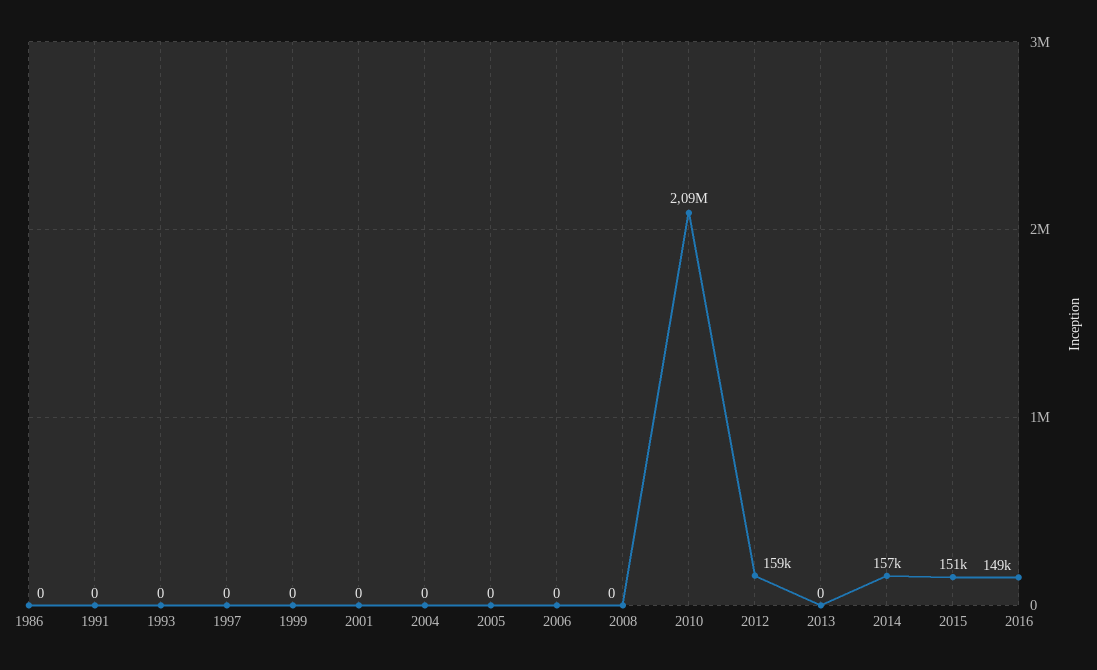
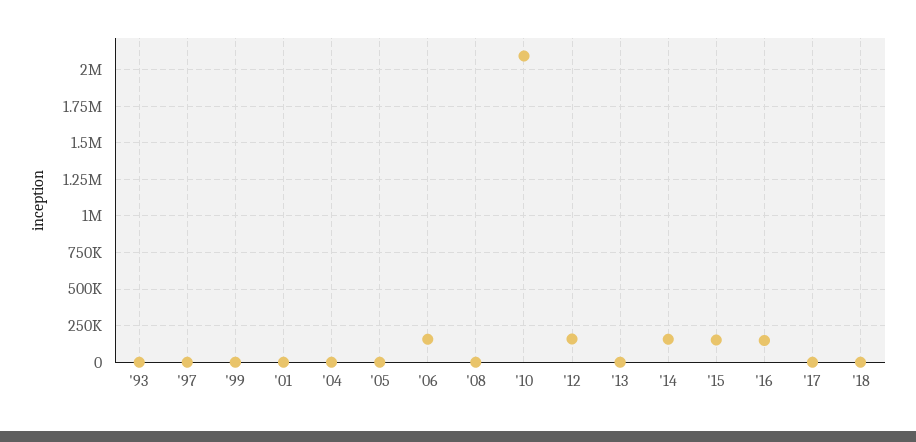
1986: 0 -> none
1991: 0 -> none
2006: 0 -> 150000
'17: none -> 0
'18: none -> 0

